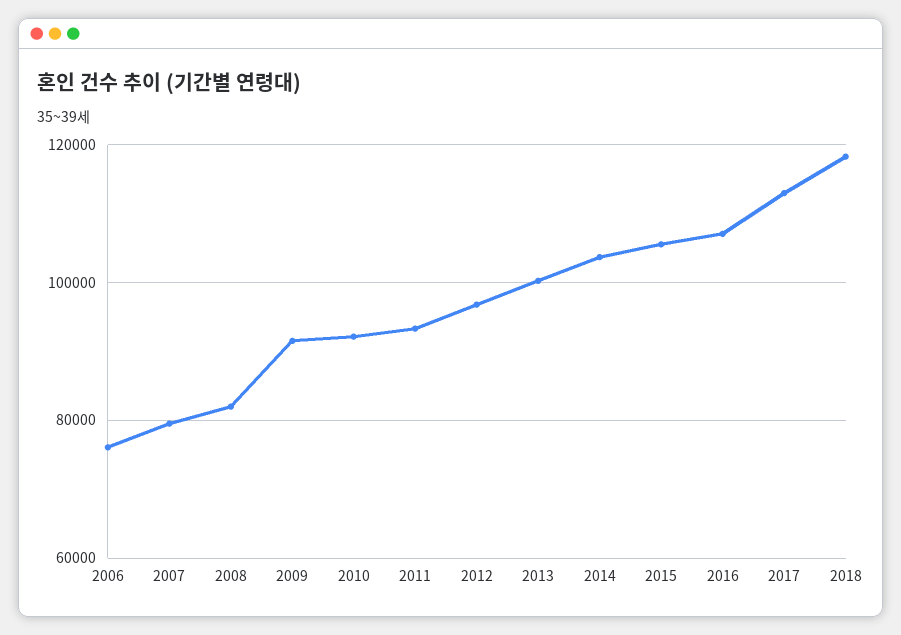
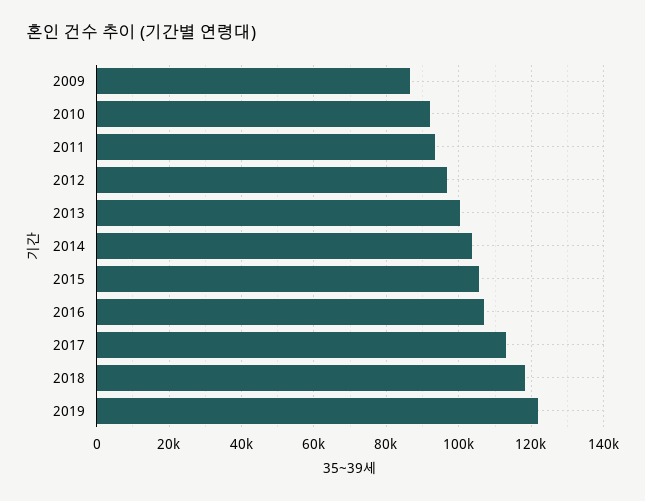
2006: 76000 -> none
2007: 80000 -> none
2008: 82000 -> none
2009: 92000 -> 86000
2019: none -> 122000

